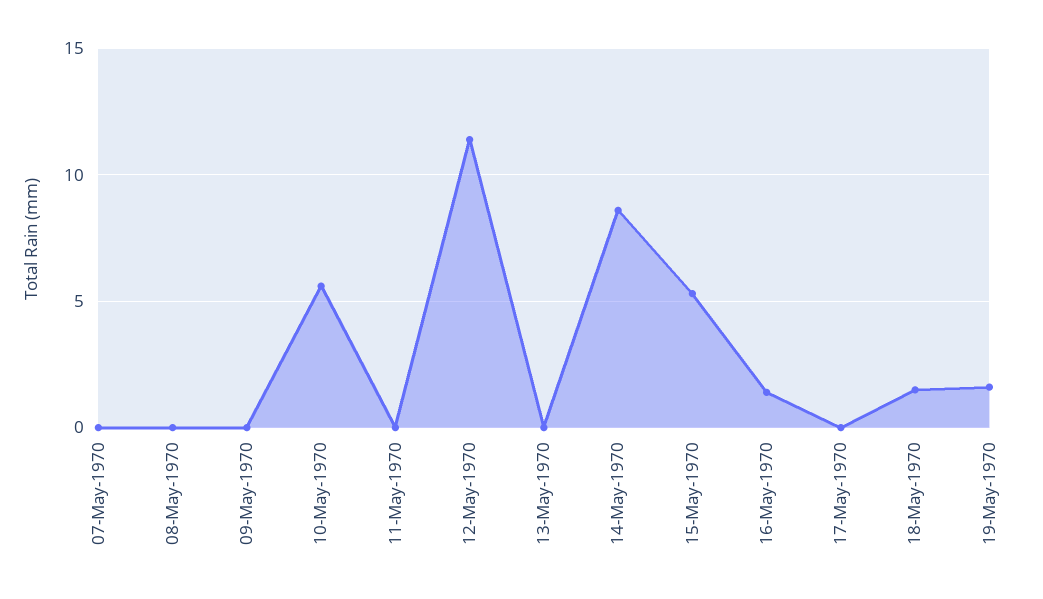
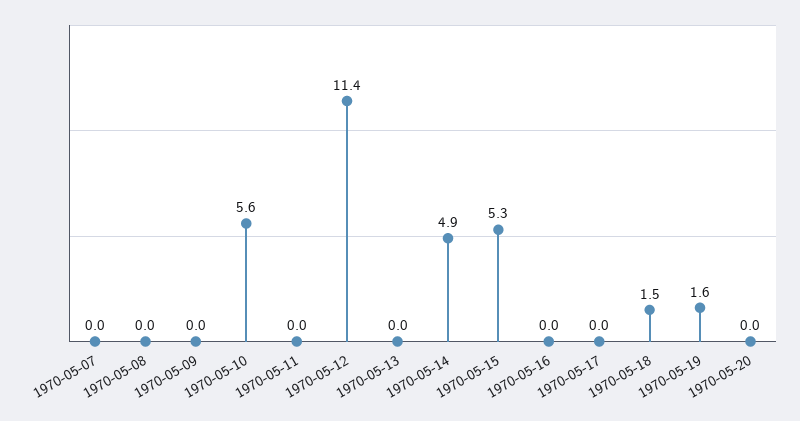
14-May-1970: 8.5 -> 4.9
16-May-1970: 1.5 -> 0
1970-05-20: none -> 0

